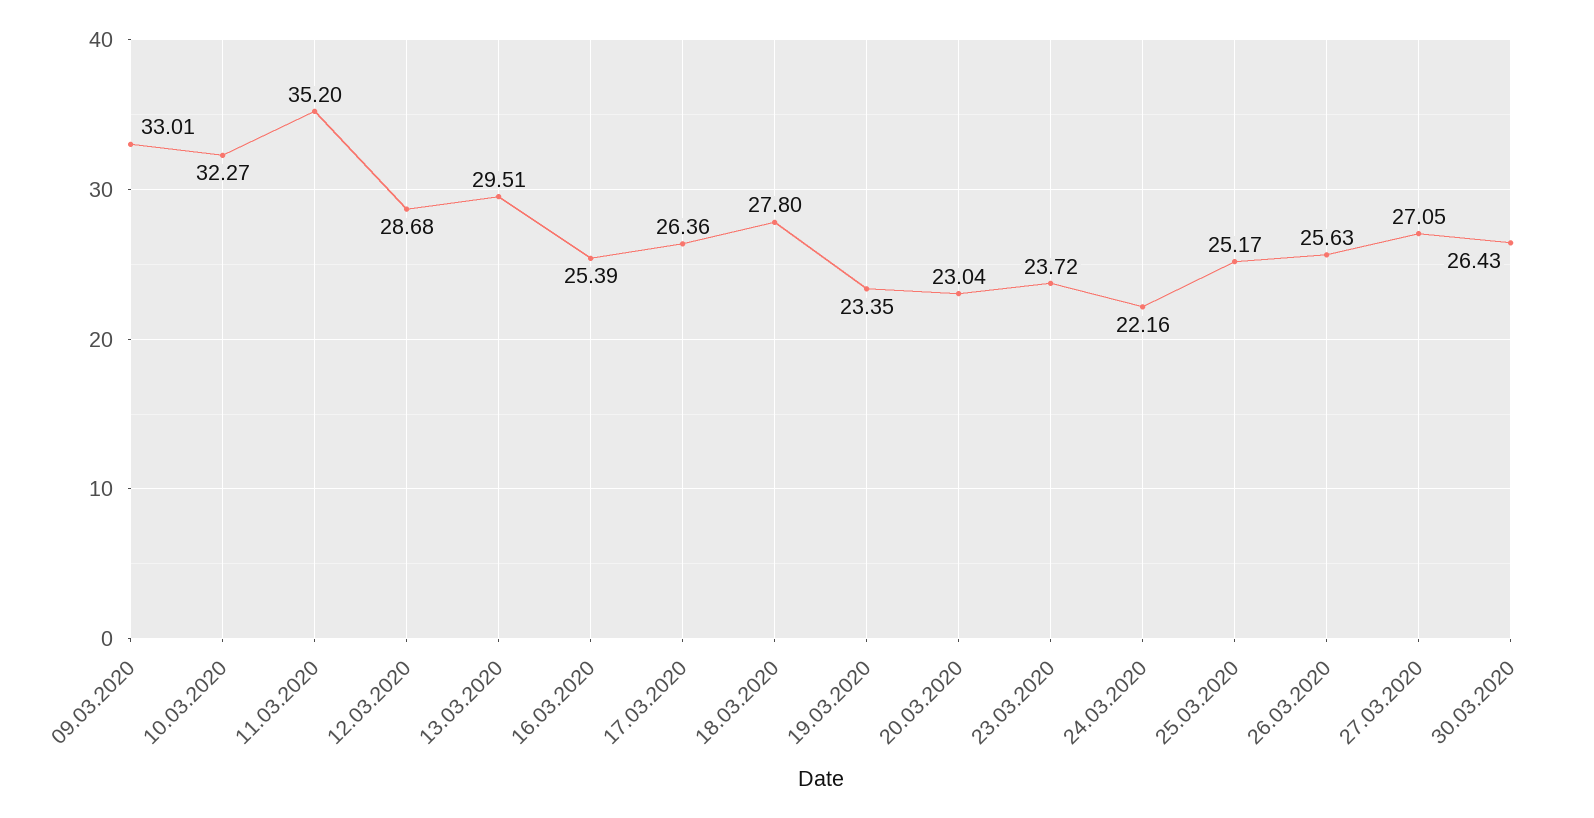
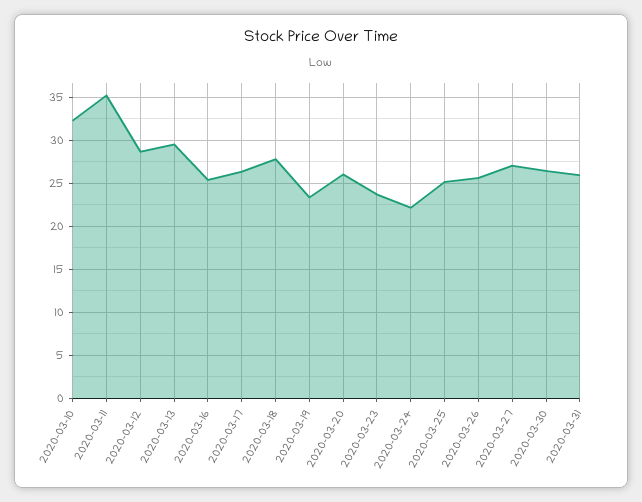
09.03.2020: 33.01 -> none
20.03.2020: 23.04 -> 26
2020-03-31: none -> 26

